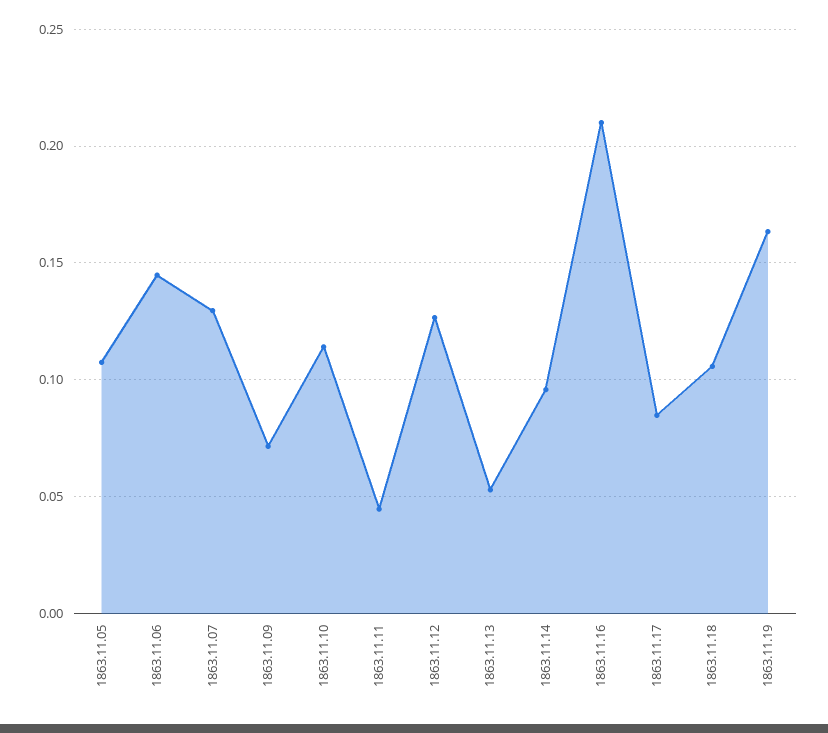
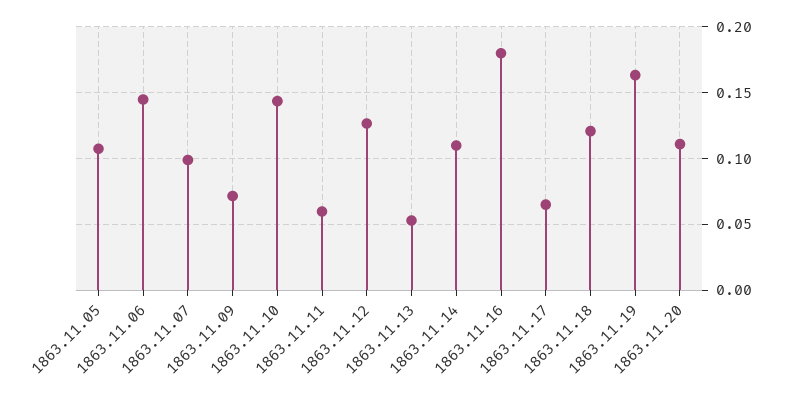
1863.11.07: 0.13 -> 0.1
1863.11.10: 0.115 -> 0.145
1863.11.11: 0.045 -> 0.06
1863.11.14: 0.095 -> 0.11
1863.11.16: 0.21 -> 0.18
1863.11.17: 0.085 -> 0.065
1863.11.18: 0.105 -> 0.12
1863.11.20: none -> 0.11

